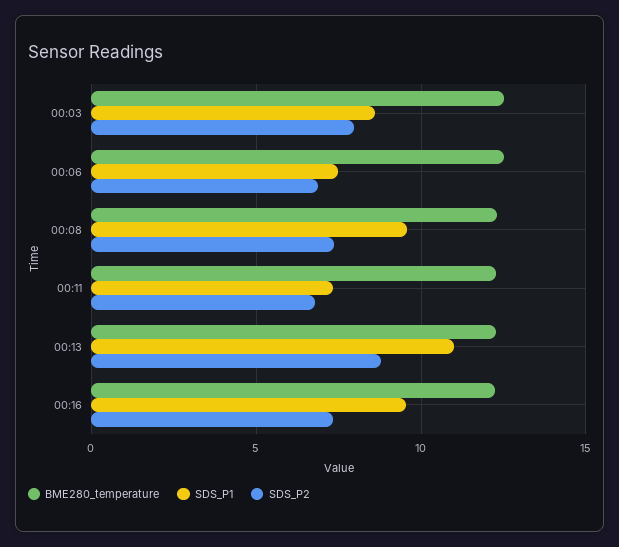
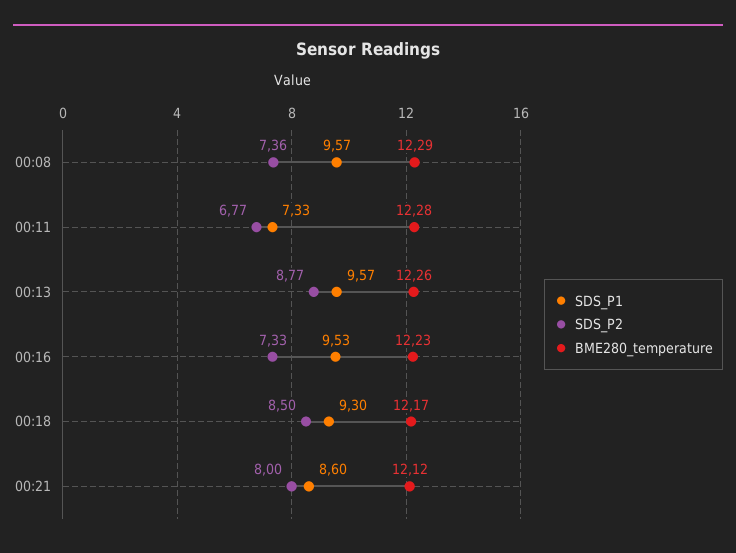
BME280_temperature, 00:03: 12.5 -> none
SDS_P1, 00:03: 8.5 -> none
SDS_P2, 00:03: 8 -> none
BME280_temperature, 00:06: 12.5 -> none
SDS_P1, 00:06: 7.5 -> none
SDS_P2, 00:06: 7 -> none
SDS_P1, 00:13: 11 -> 9.57
SDS_P1, 00:18: none -> 9.3
SDS_P2, 00:18: none -> 8.5
BME280_temperature, 00:18: none -> 12.17
SDS_P1, 00:21: none -> 8.6
SDS_P2, 00:21: none -> 8
BME280_temperature, 00:21: none -> 12.12

